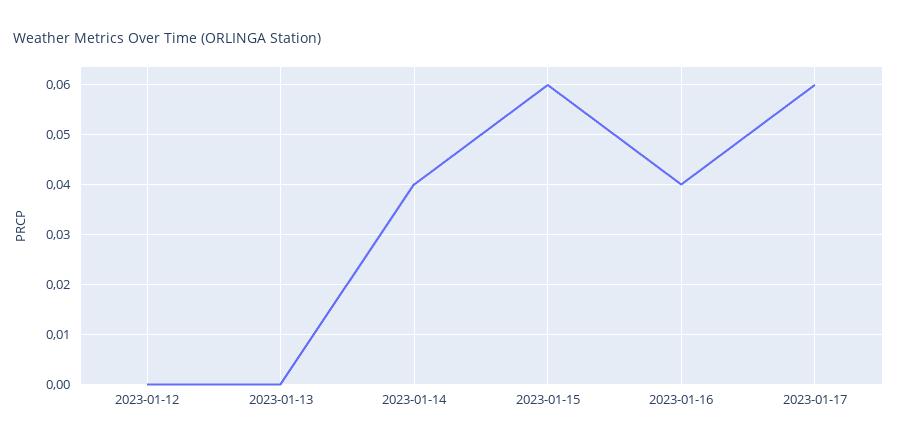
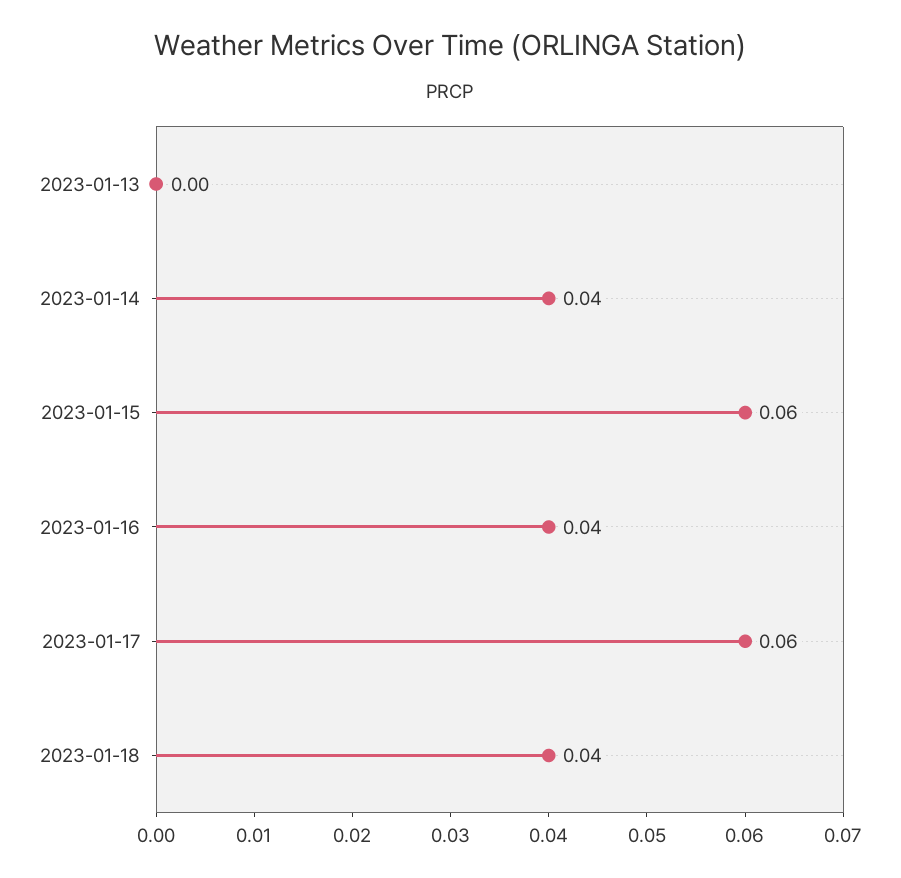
2023-01-12: 0 -> none
2023-01-18: none -> 0.04

